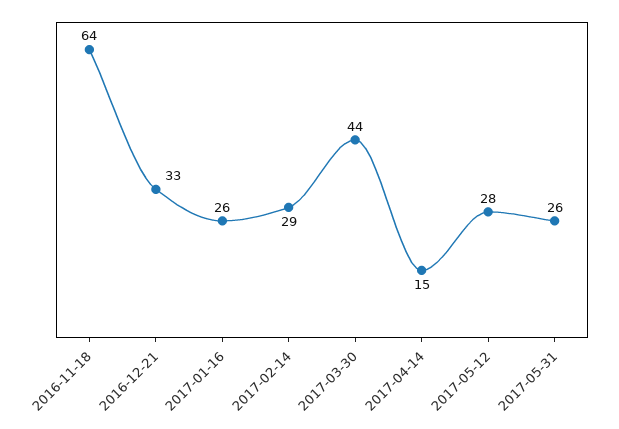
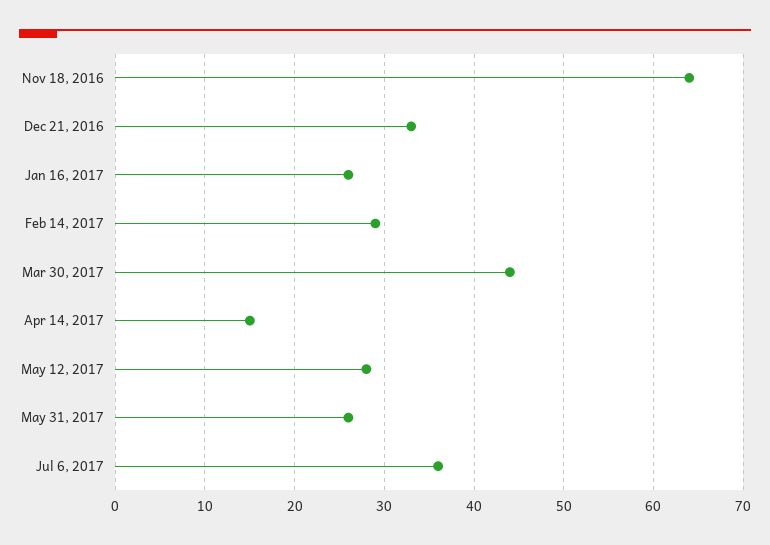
Jul 6, 2017: none -> 36

